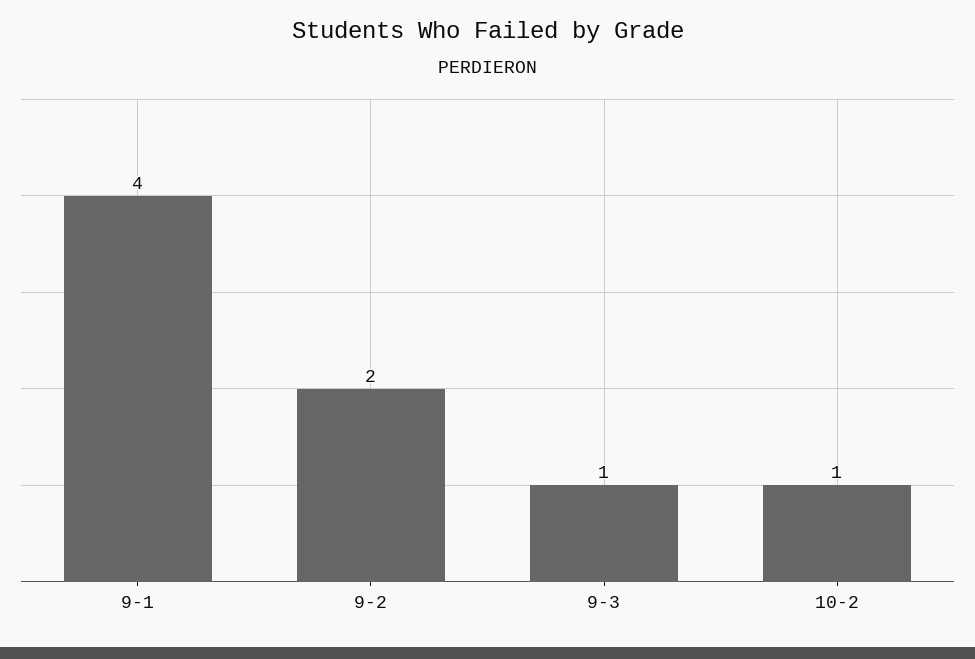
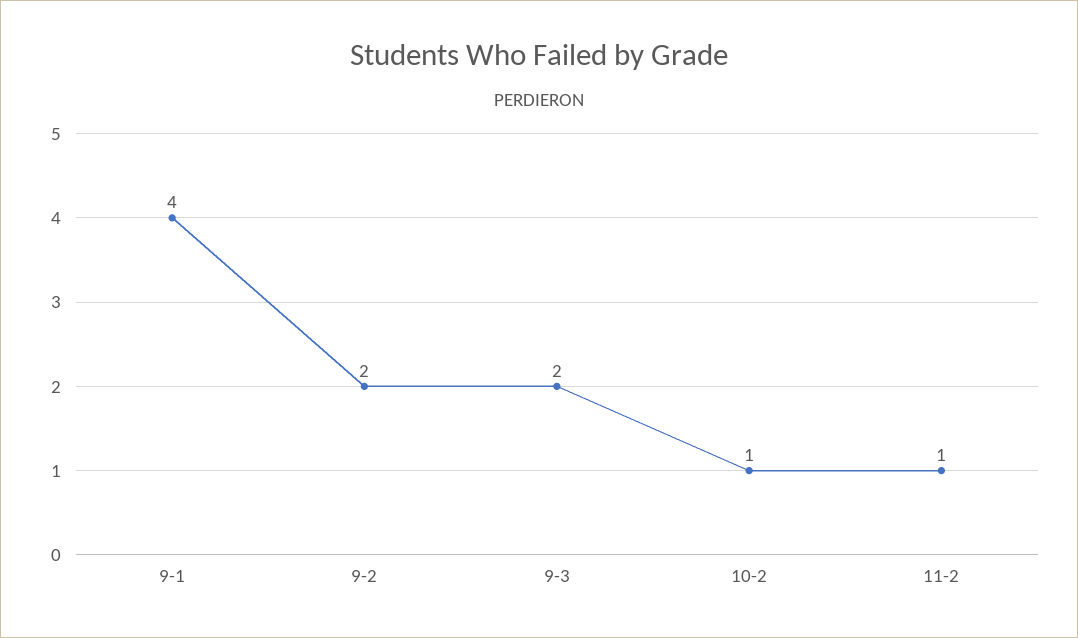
9-3: 1 -> 2
11-2: none -> 1

